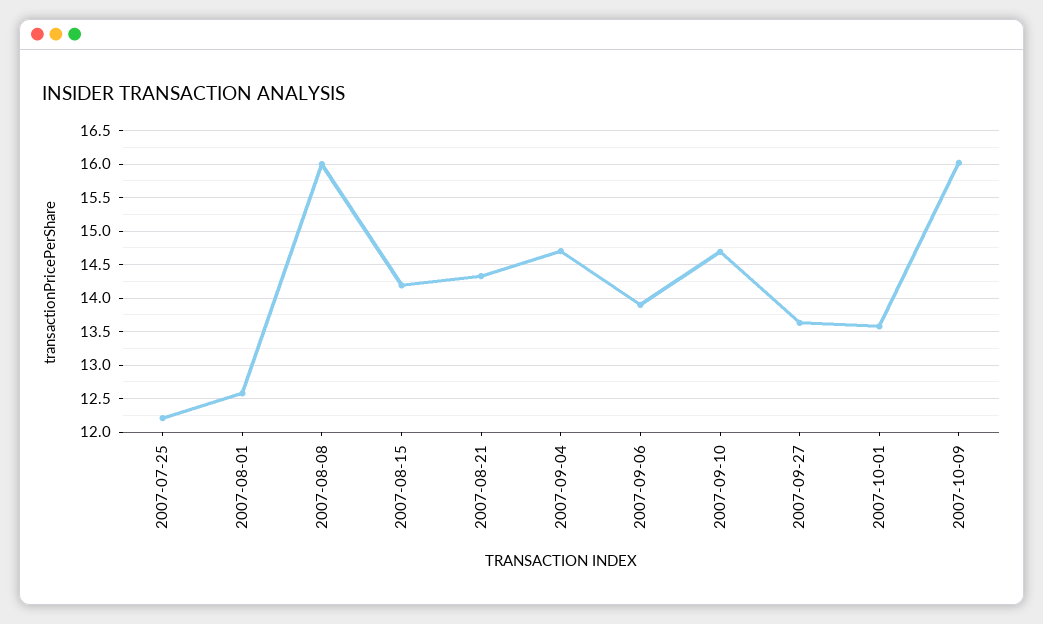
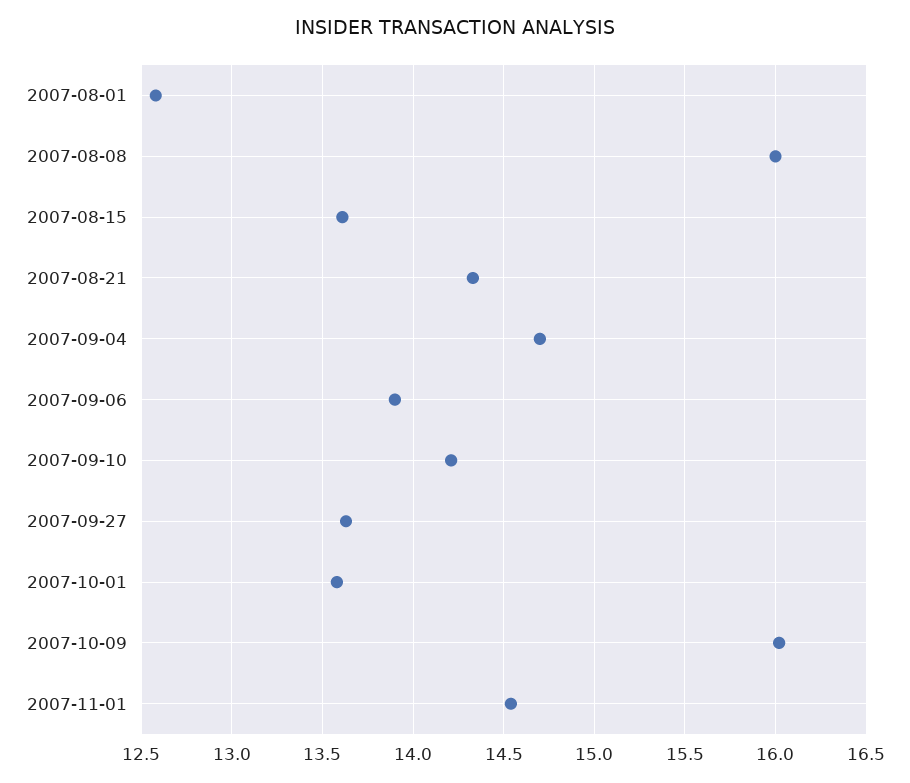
2007-07-25: 12.2 -> none
2007-08-15: 14.2 -> 13.6
2007-09-10: 14.7 -> 14.2
2007-11-01: none -> 14.55

